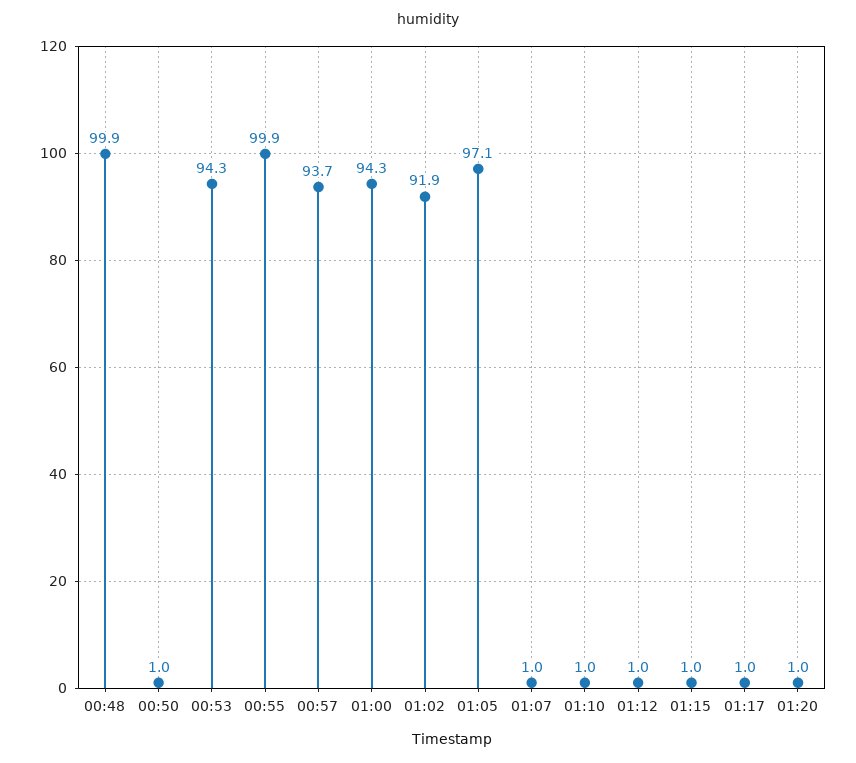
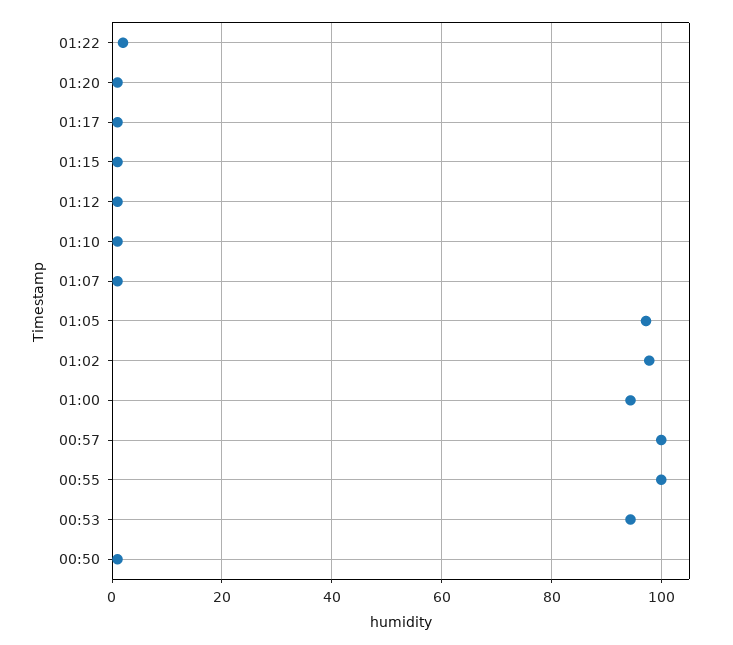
00:48: 99.9 -> none
00:57: 93.7 -> 100
01:02: 91.9 -> 98
01:22: none -> 2

